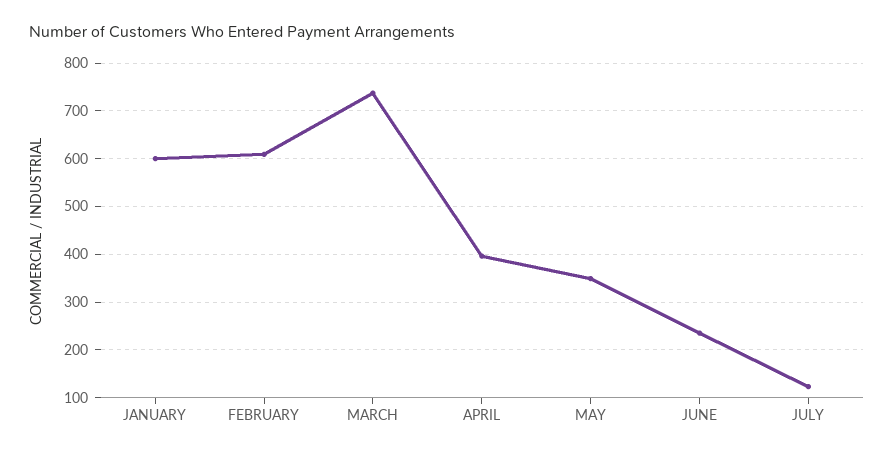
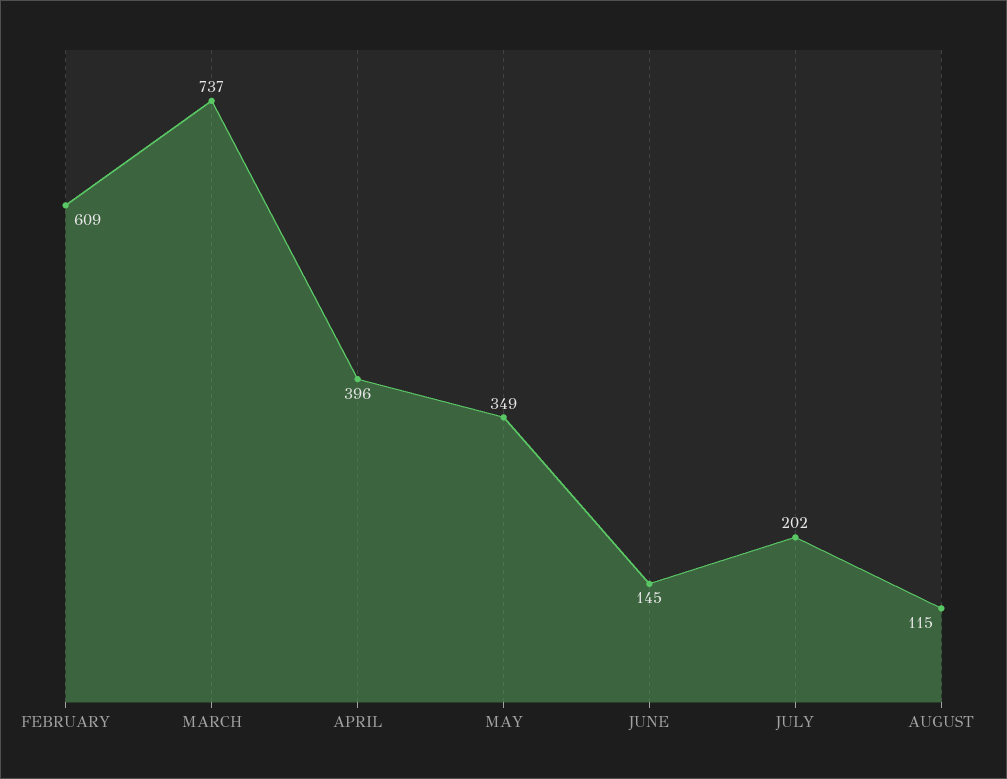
JANUARY: 600 -> none
JUNE: 240 -> 145
JULY: 120 -> 202
AUGUST: none -> 115

